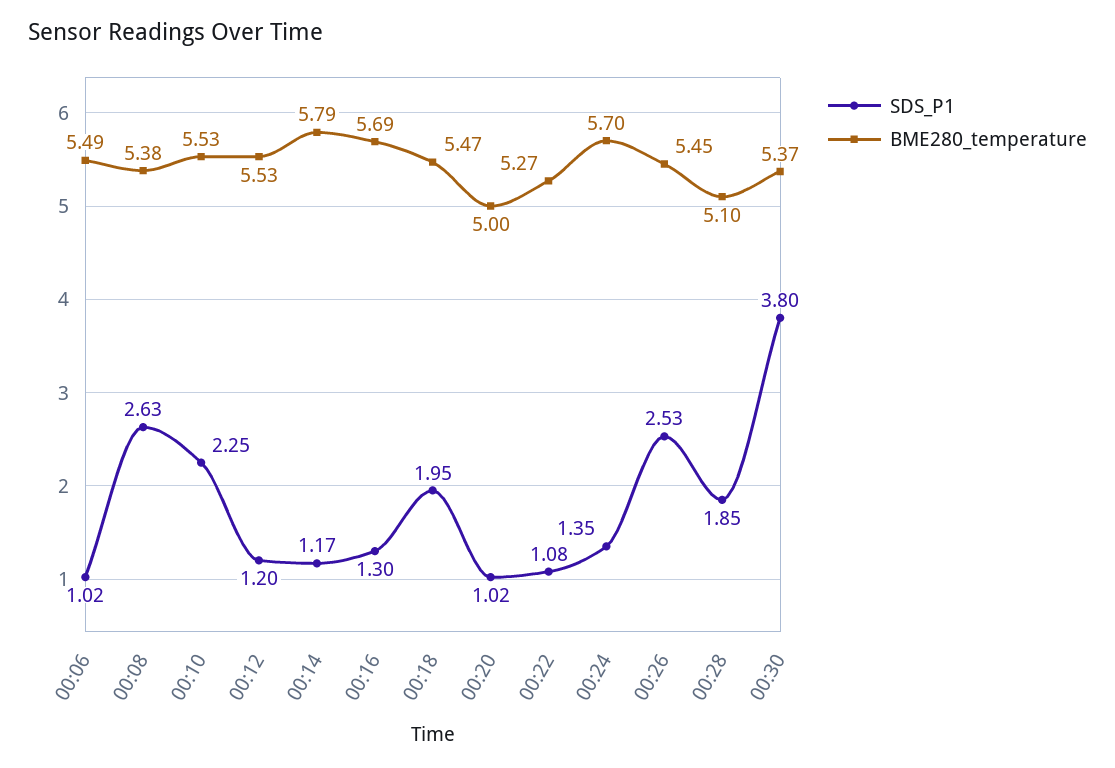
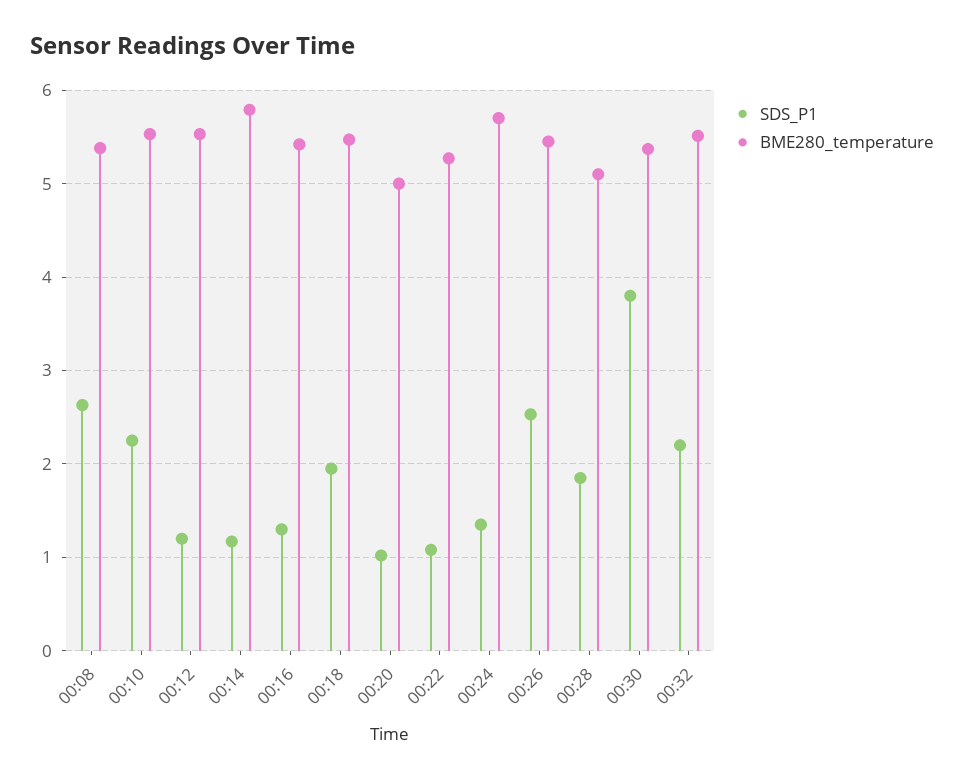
SDS_P1, 00:06: 1.02 -> none
BME280_temperature, 00:06: 5.49 -> none
BME280_temperature, 00:16: 5.69 -> 5.4
SDS_P1, 00:32: none -> 2.2
BME280_temperature, 00:32: none -> 5.5

